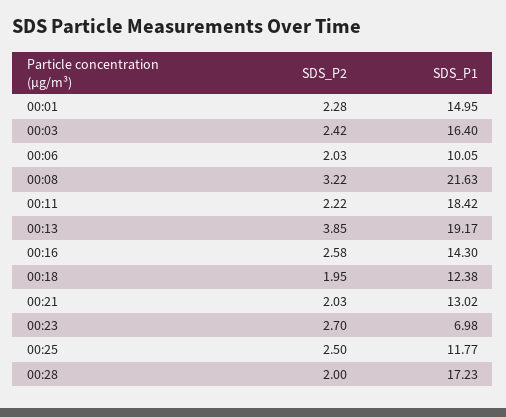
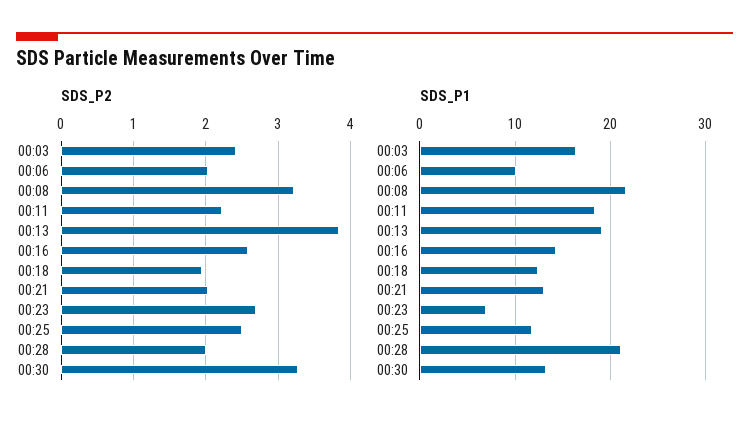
SDS_P2, 00:01: 2.28 -> none
SDS_P1, 00:01: 14.95 -> none
SDS_P1, 00:28: 17.23 -> 21
SDS_P2, 00:30: none -> 3.3
SDS_P1, 00:30: none -> 13

